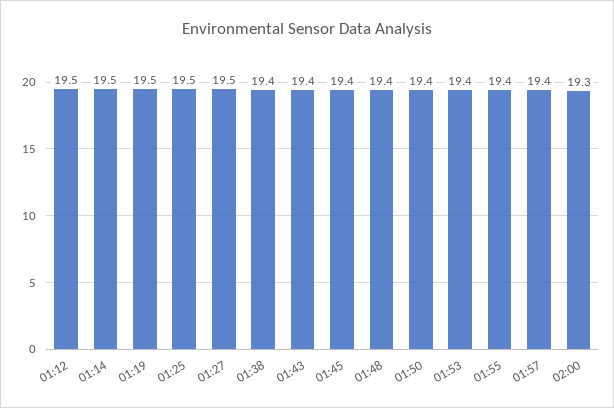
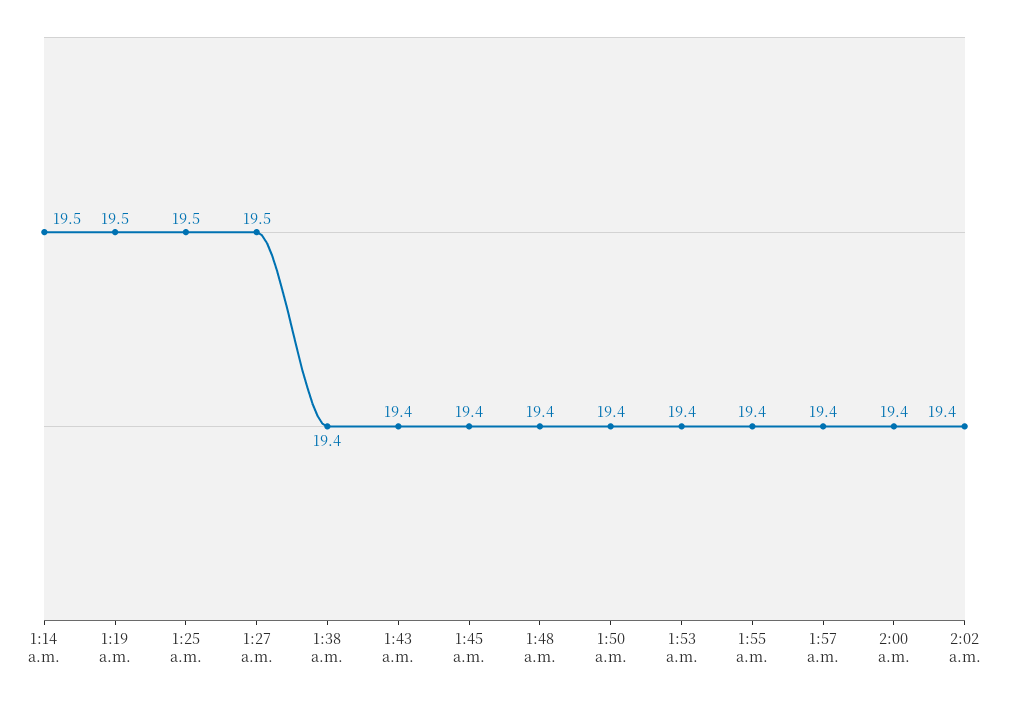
01:12: 19.5 -> none
02:00: 19.3 -> 19.4
2:02 a.m.: none -> 19.4

